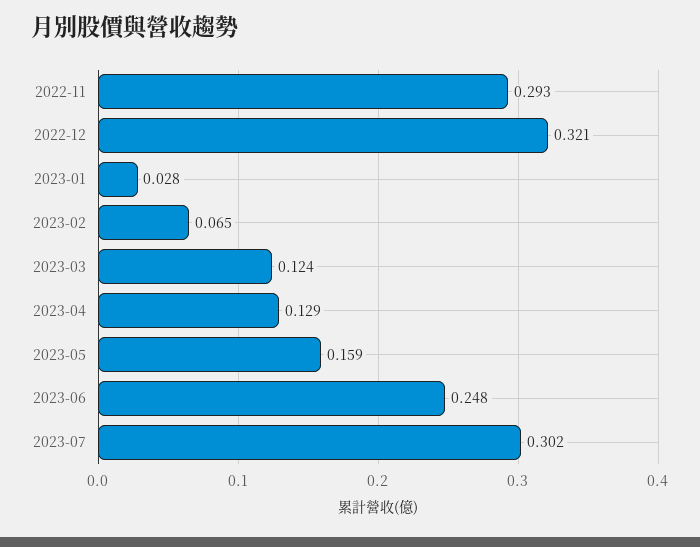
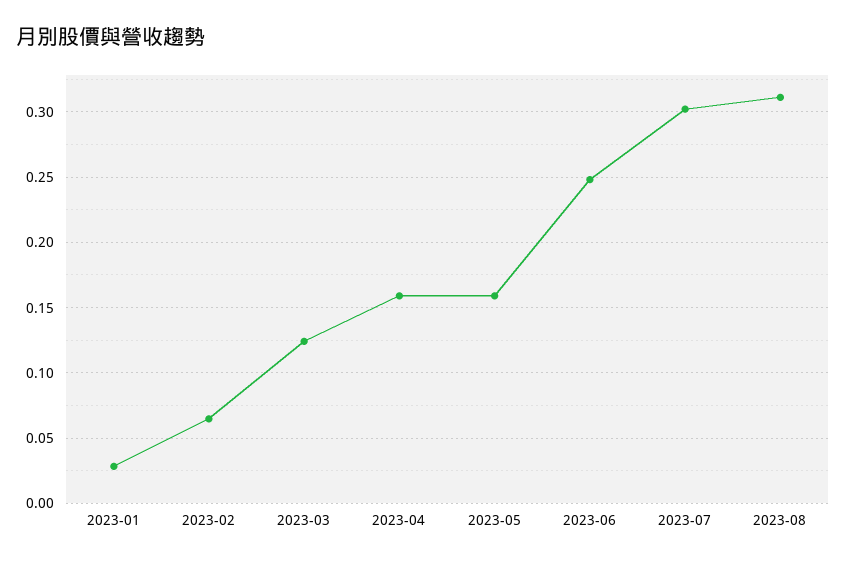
2022-11: 0.293 -> none
2022-12: 0.321 -> none
2023-04: 0.129 -> 0.16
2023-08: none -> 0.31

